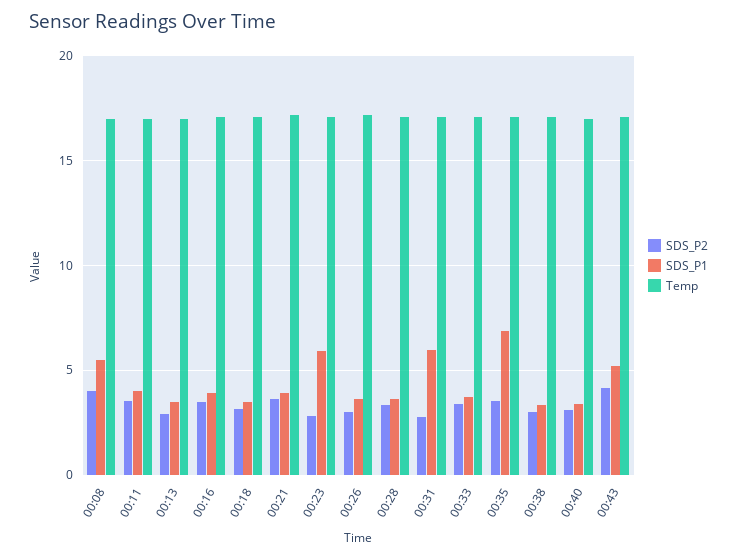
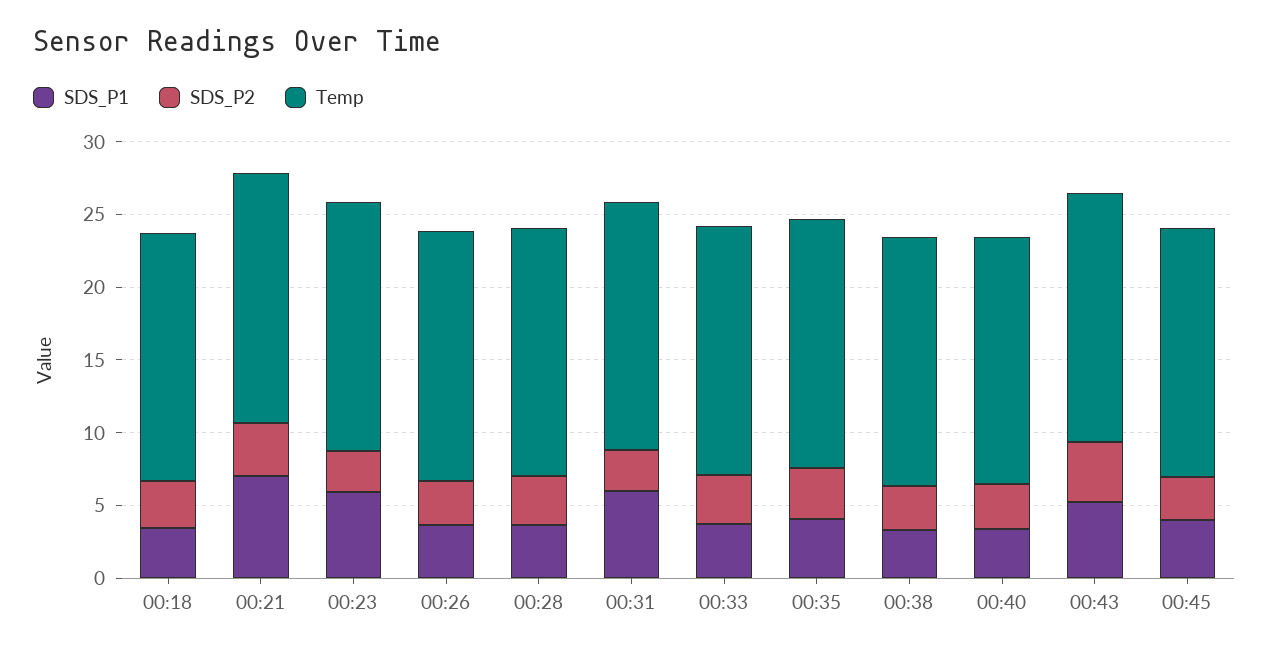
SDS_P2, 00:08: 4 -> none
SDS_P1, 00:08: 5.5 -> none
Temp, 00:08: 17 -> none
SDS_P2, 00:11: 3.5 -> none
SDS_P1, 00:11: 4 -> none
Temp, 00:11: 17 -> none
SDS_P2, 00:13: 3 -> none
SDS_P1, 00:13: 3.5 -> none
Temp, 00:13: 17 -> none
SDS_P2, 00:16: 3.5 -> none
SDS_P1, 00:16: 4 -> none
Temp, 00:16: 17 -> none
SDS_P1, 00:21: 4 -> 7
SDS_P1, 00:35: 7 -> 4
SDS_P1, 00:45: none -> 4
SDS_P2, 00:45: none -> 3
Temp, 00:45: none -> 17

